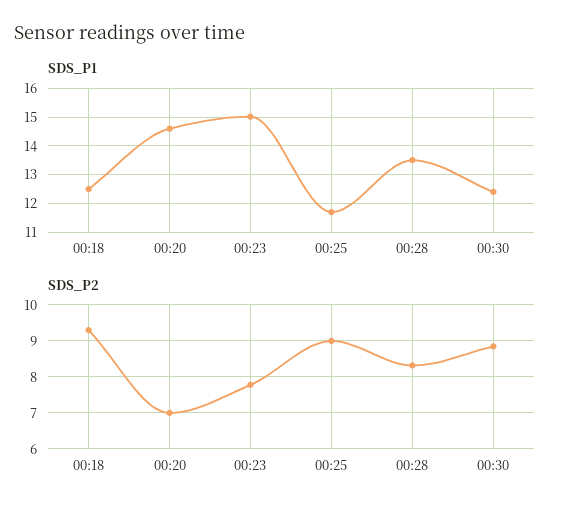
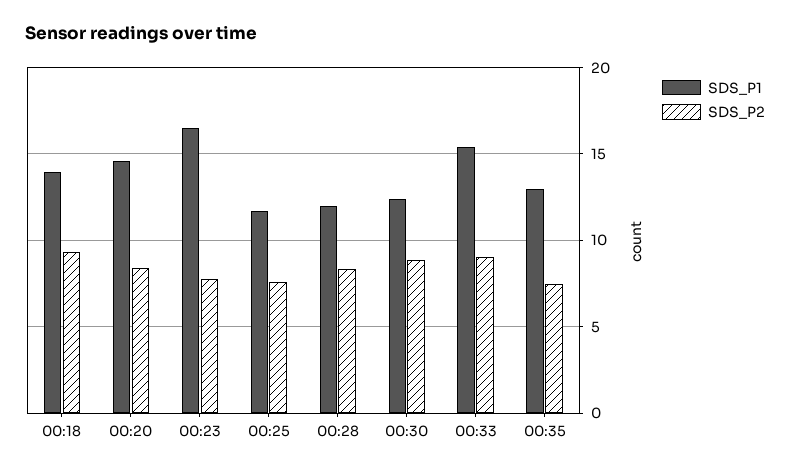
SDS_P1, 00:18: 12.5 -> 14
SDS_P1, 00:23: 15 -> 16.5
SDS_P1, 00:28: 13.5 -> 12
SDS_P2, 00:20: 7 -> 8.5
SDS_P2, 00:25: 9 -> 7.5
SDS_P1, 00:33: none -> 15.5
SDS_P2, 00:33: none -> 9
SDS_P1, 00:35: none -> 13
SDS_P2, 00:35: none -> 7.5

